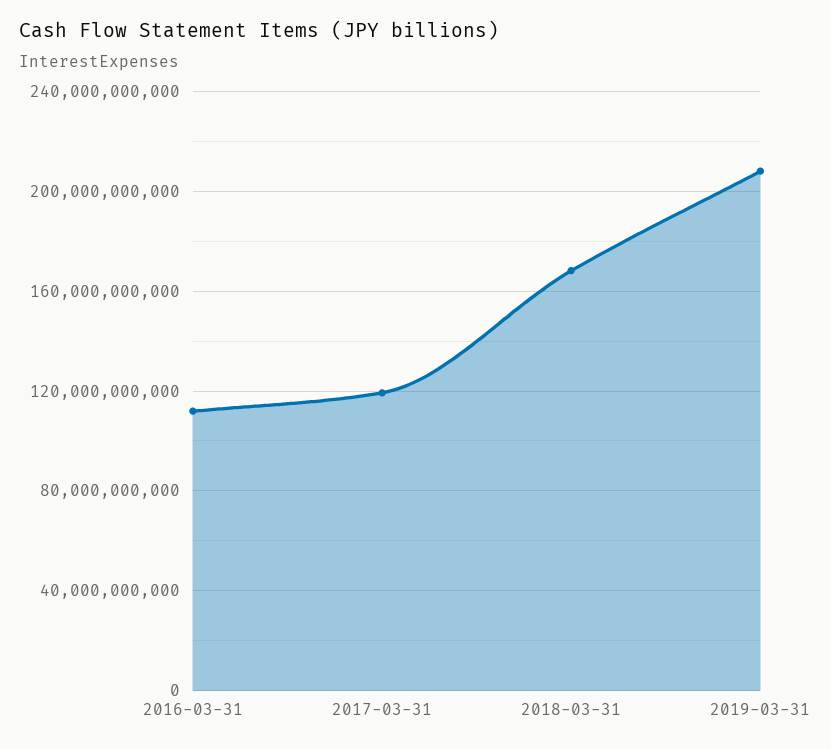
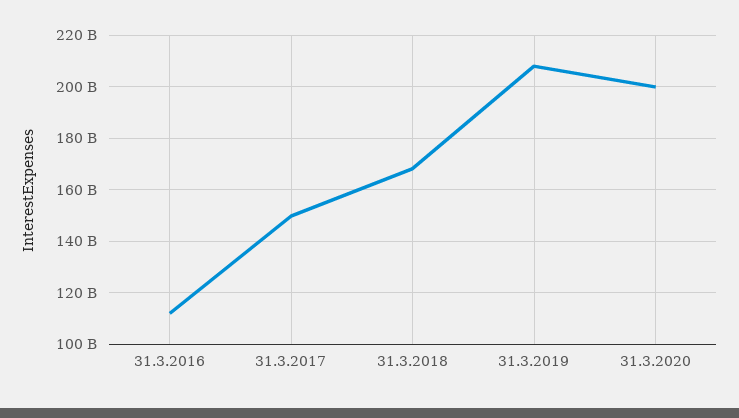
2017-03-31: 120000000000 -> 150000000000
31.3.2020: none -> 200000000000

